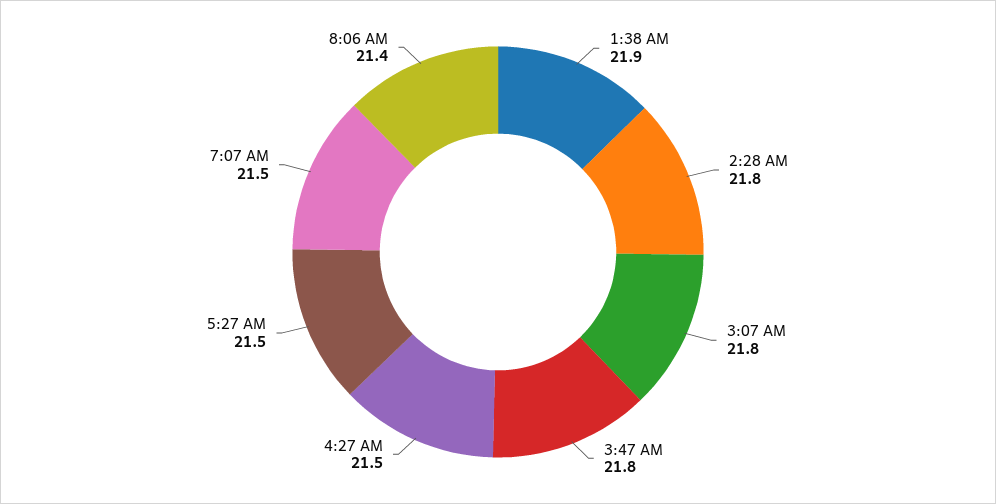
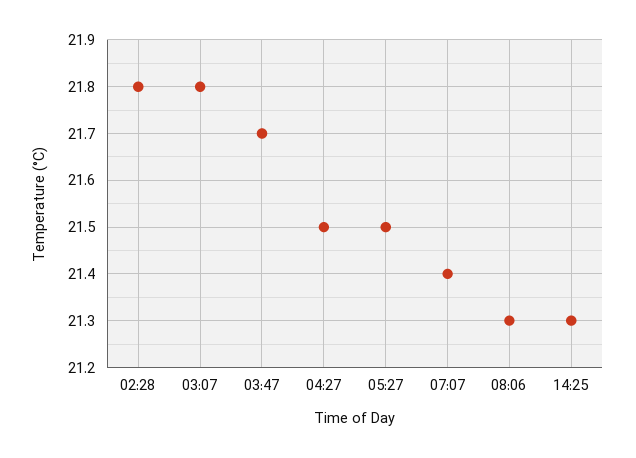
1:38 AM: 21.9 -> none
3:47 AM: 21.8 -> 21.7
7:07 AM: 21.5 -> 21.4
8:06 AM: 21.4 -> 21.3
14:25: none -> 21.3

